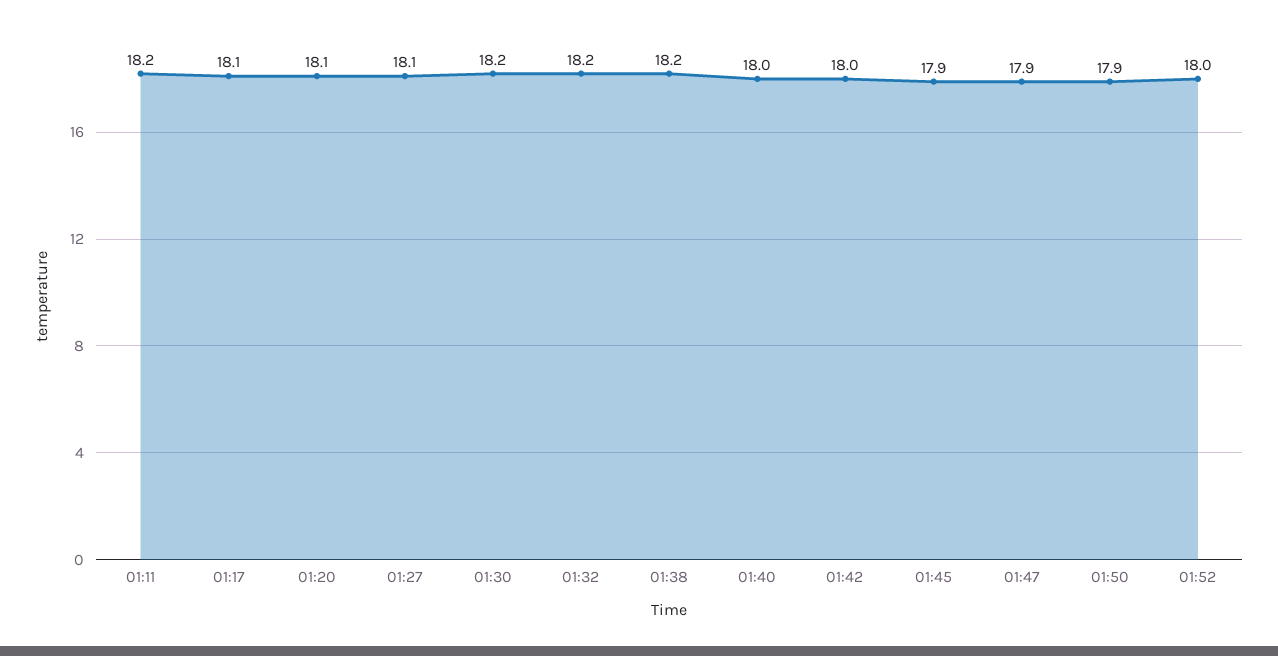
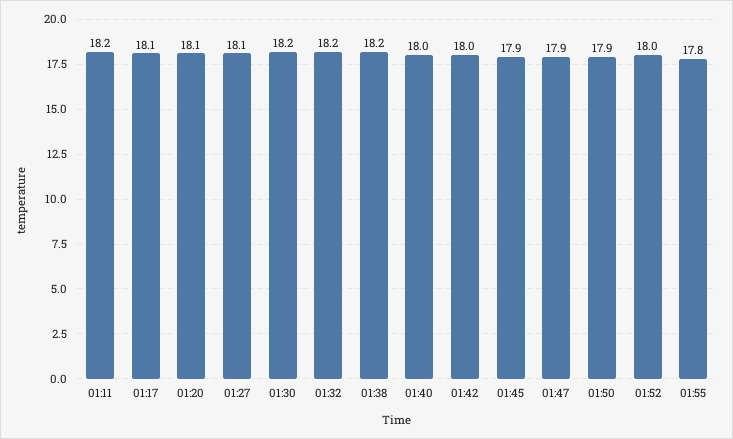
01:55: none -> 17.8

